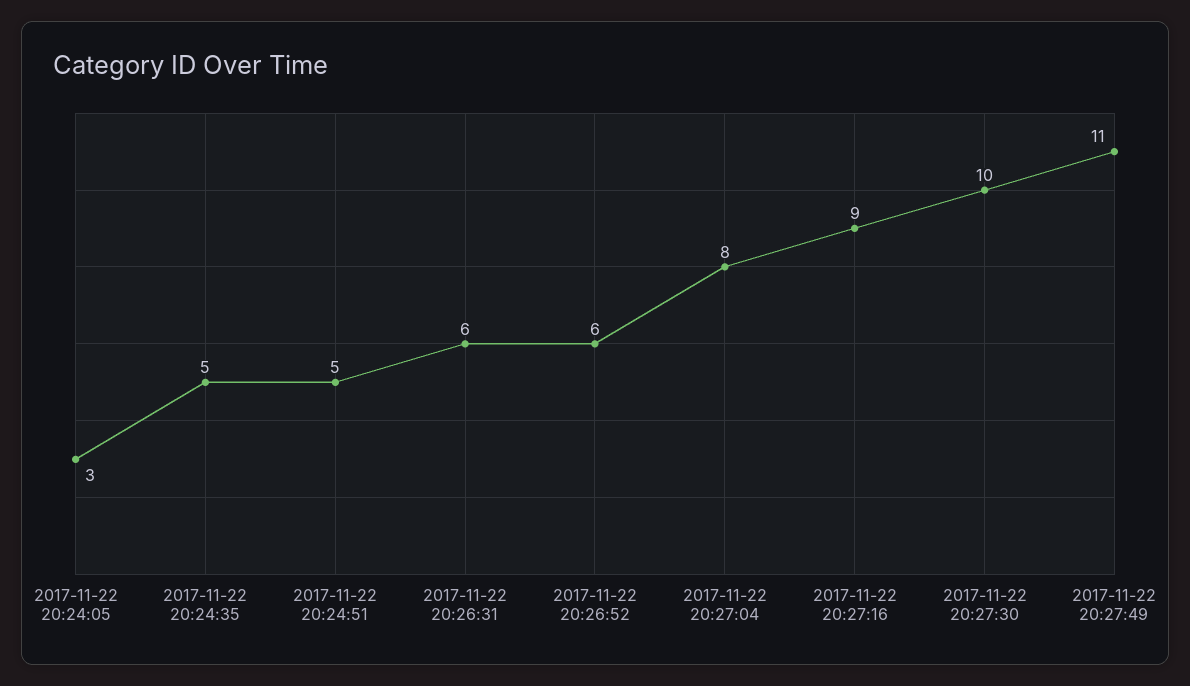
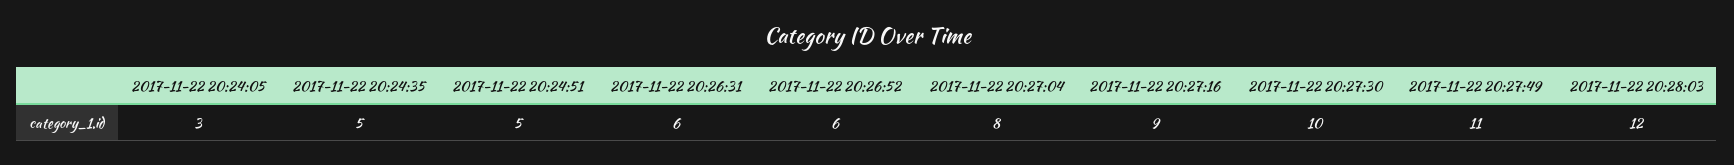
2017-11-22 20:28:03: none -> 12

